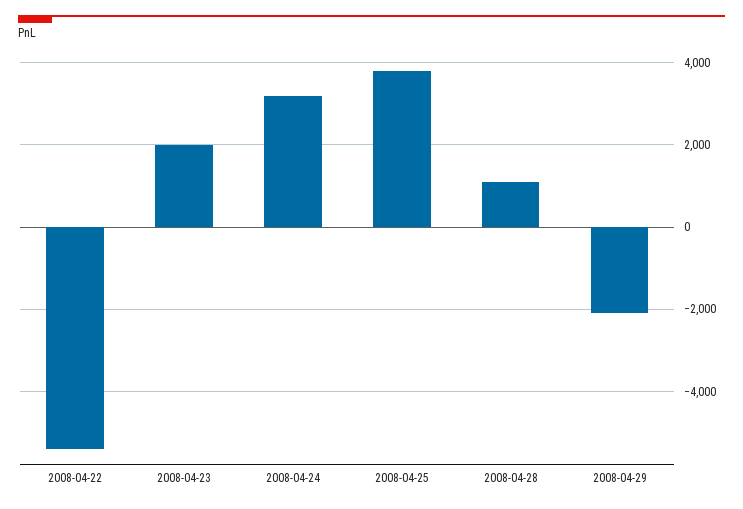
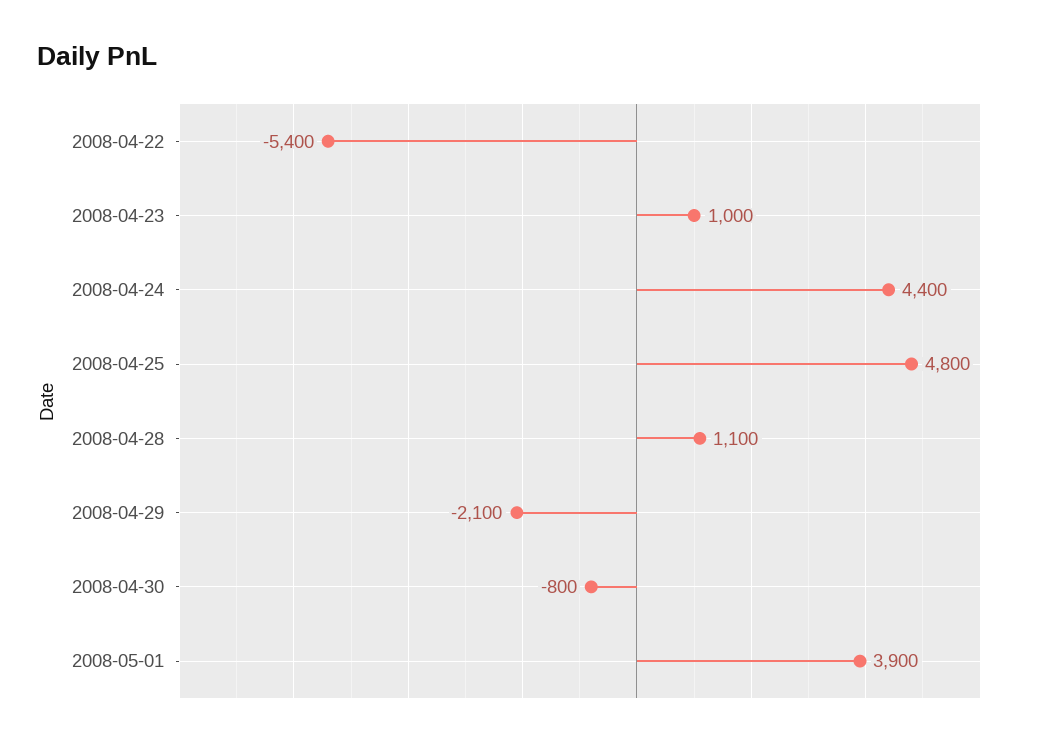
2008-04-23: 2000 -> 1000
2008-04-24: 3200 -> 4400
2008-04-25: 3800 -> 4800
2008-04-30: none -> -800
2008-05-01: none -> 3900

